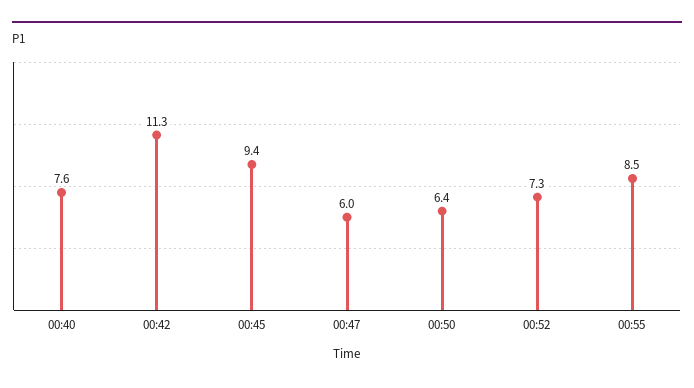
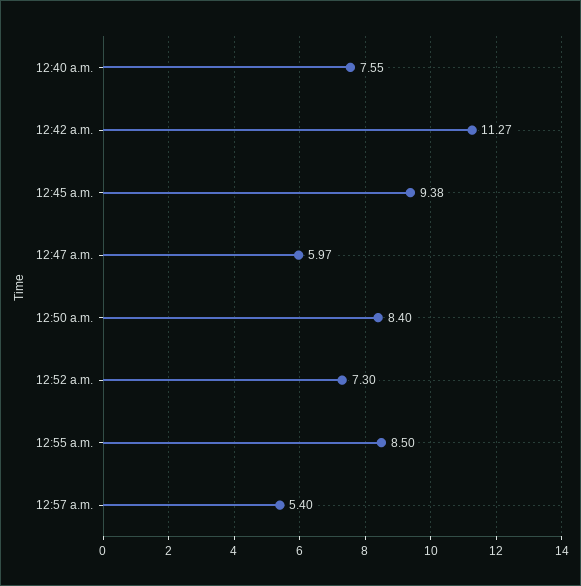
00:50: 6.4 -> 8.4
12:57 a.m.: none -> 5.4

